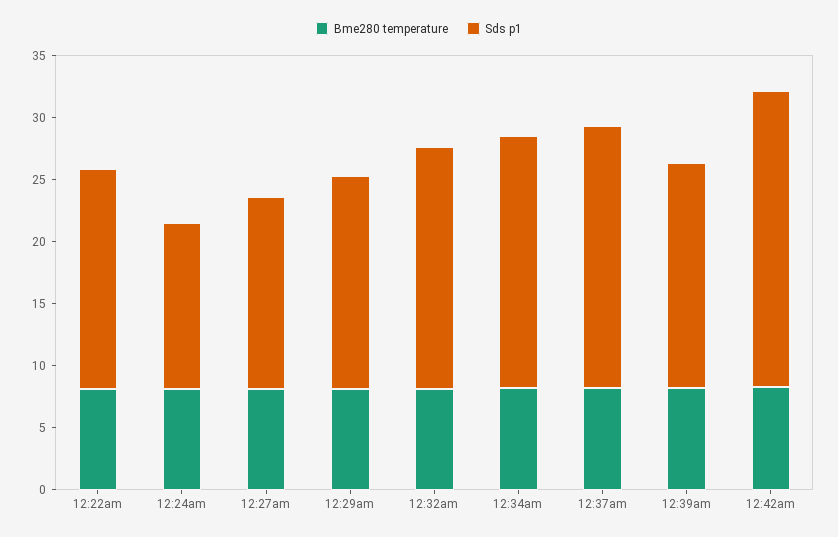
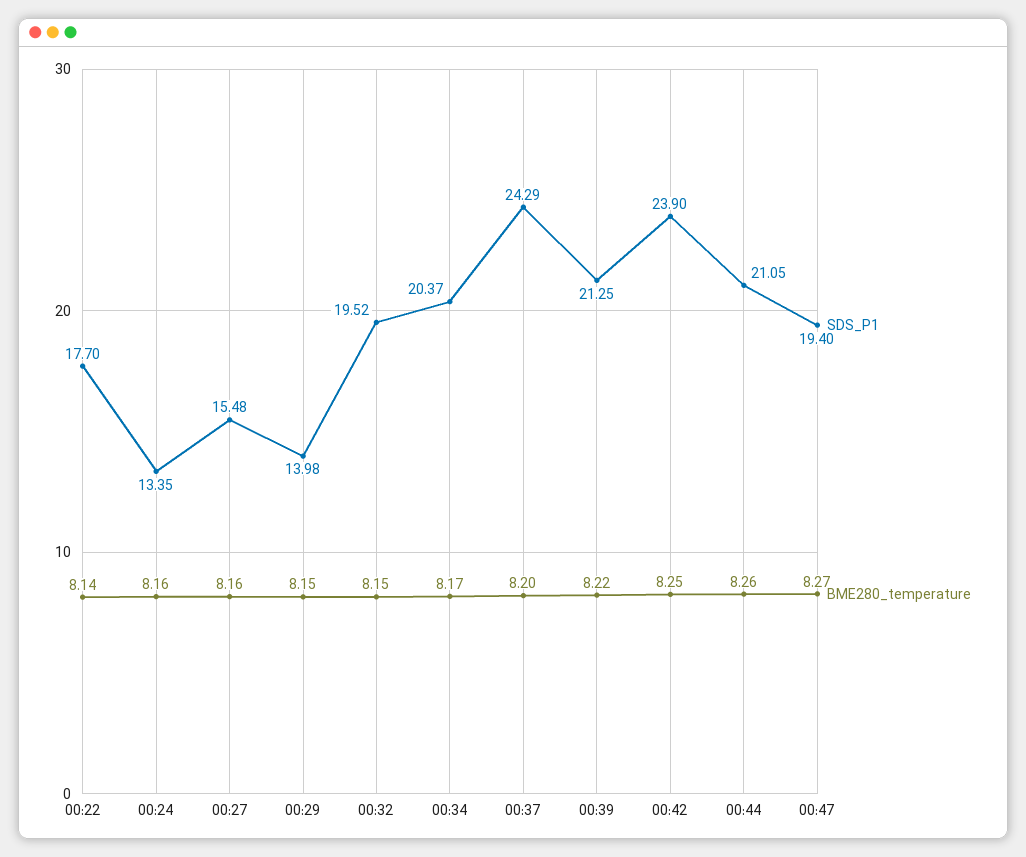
Sds p1, 12:29am: 17 -> 13.98
Sds p1, 12:37am: 21 -> 24.29
Sds p1, 12:39am: 18 -> 21.25
Sds p1, 00:44: none -> 21.05
Bme280 temperature, 00:44: none -> 8.26
Sds p1, 00:47: none -> 19.4
Bme280 temperature, 00:47: none -> 8.27

